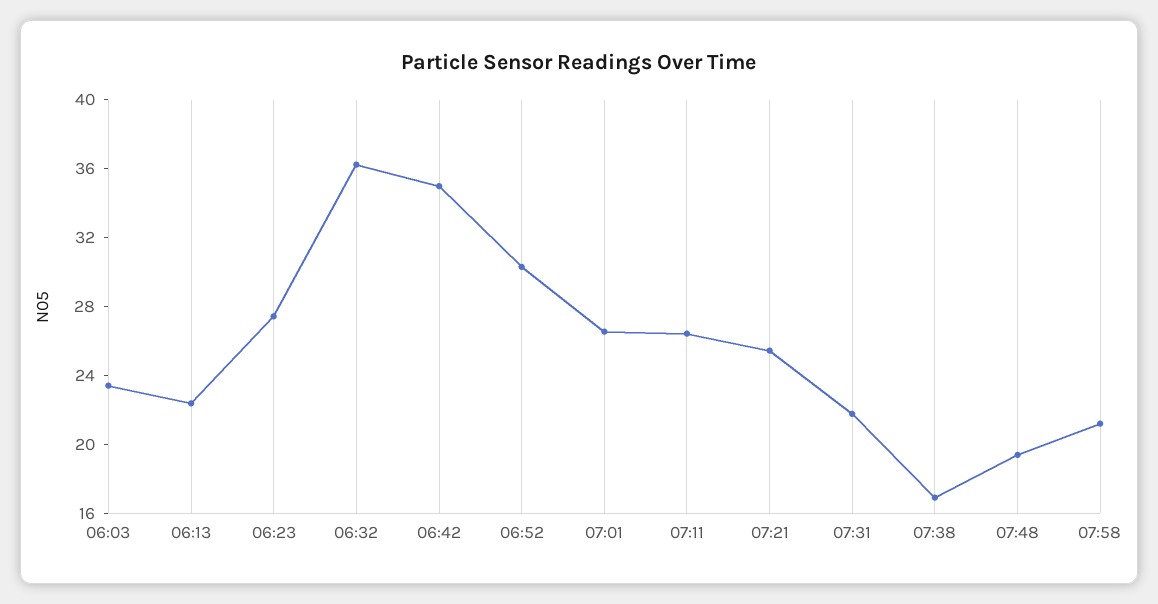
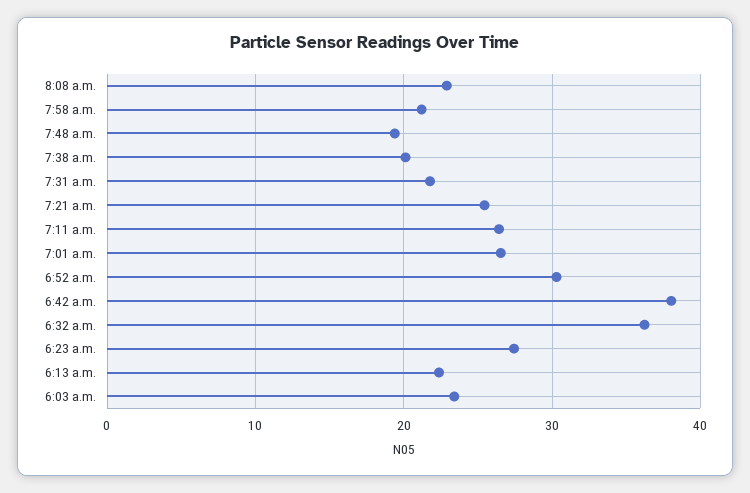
06:42: 35 -> 38
07:38: 17 -> 20
8:08 a.m.: none -> 23

